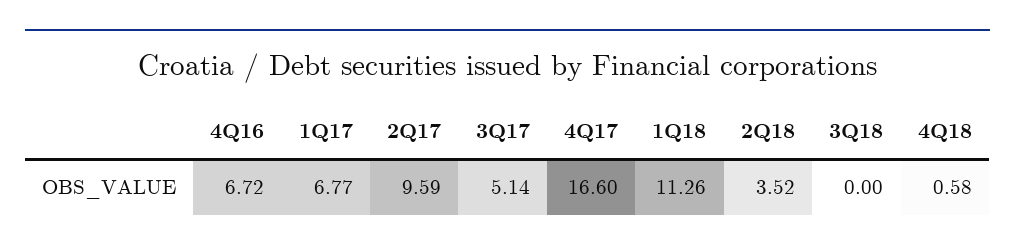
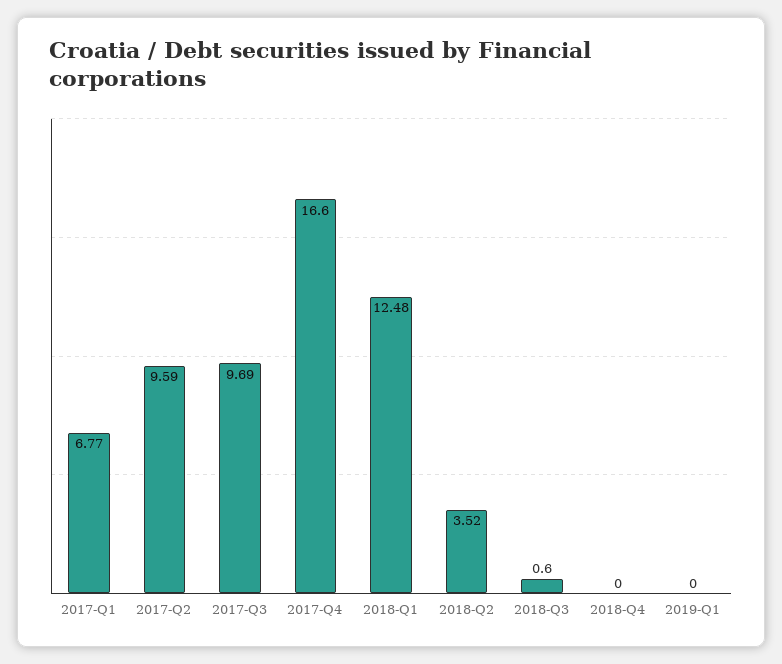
4Q16: 6.72 -> none
3Q17: 5.14 -> 9.69
1Q18: 11.26 -> 12.48
3Q18: 0 -> 0.6
4Q18: 0.58 -> 0
2019-Q1: none -> 0

